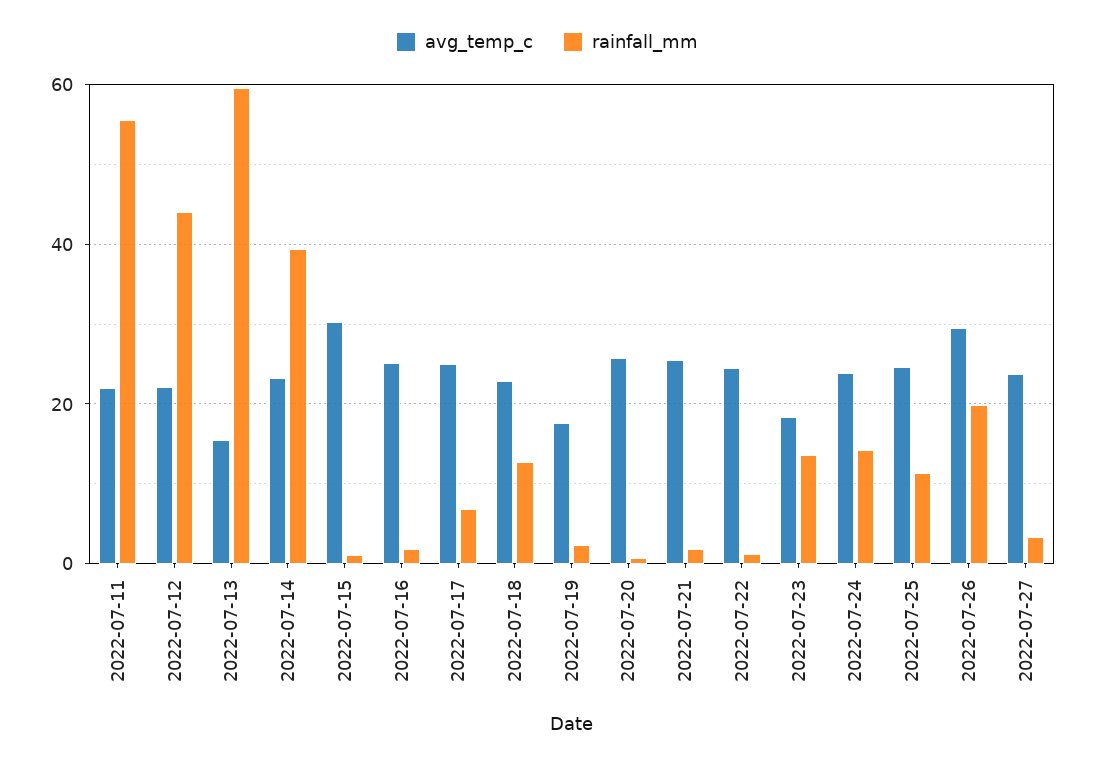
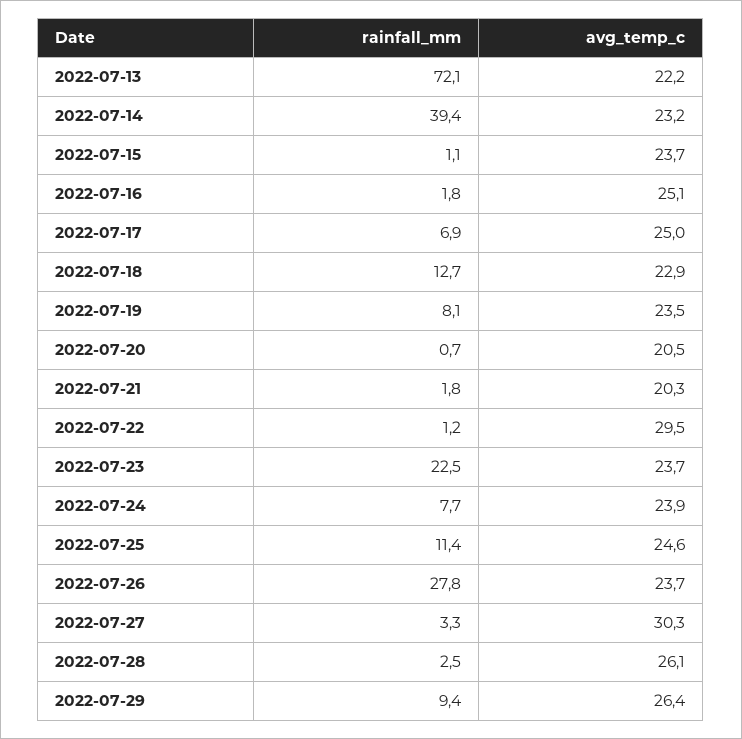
avg_temp_c, 2022-07-11: 22 -> none
rainfall_mm, 2022-07-11: 56 -> none
avg_temp_c, 2022-07-12: 22 -> none
rainfall_mm, 2022-07-12: 44 -> none
avg_temp_c, 2022-07-13: 16 -> 22.2
rainfall_mm, 2022-07-13: 60 -> 72.1
avg_temp_c, 2022-07-15: 30 -> 23.7
avg_temp_c, 2022-07-19: 18 -> 23.5
rainfall_mm, 2022-07-19: 2 -> 8.1
avg_temp_c, 2022-07-20: 26 -> 20.5
avg_temp_c, 2022-07-21: 26 -> 20.3
avg_temp_c, 2022-07-22: 24 -> 29.5
avg_temp_c, 2022-07-23: 18 -> 23.7
rainfall_mm, 2022-07-23: 14 -> 22.5
rainfall_mm, 2022-07-24: 14 -> 7.7
avg_temp_c, 2022-07-26: 30 -> 23.7
rainfall_mm, 2022-07-26: 20 -> 27.8
avg_temp_c, 2022-07-27: 24 -> 30.3
rainfall_mm, 2022-07-28: none -> 2.5
avg_temp_c, 2022-07-28: none -> 26.1
rainfall_mm, 2022-07-29: none -> 9.4
avg_temp_c, 2022-07-29: none -> 26.4

